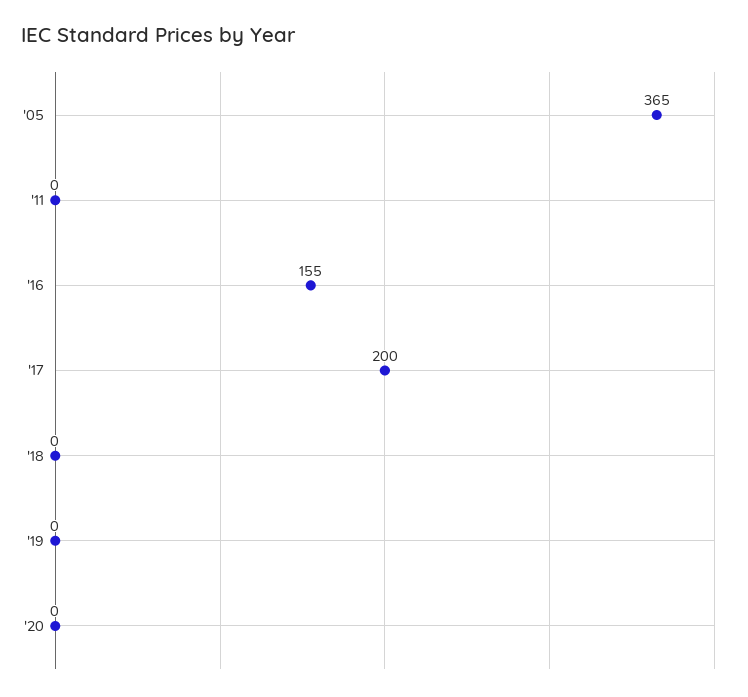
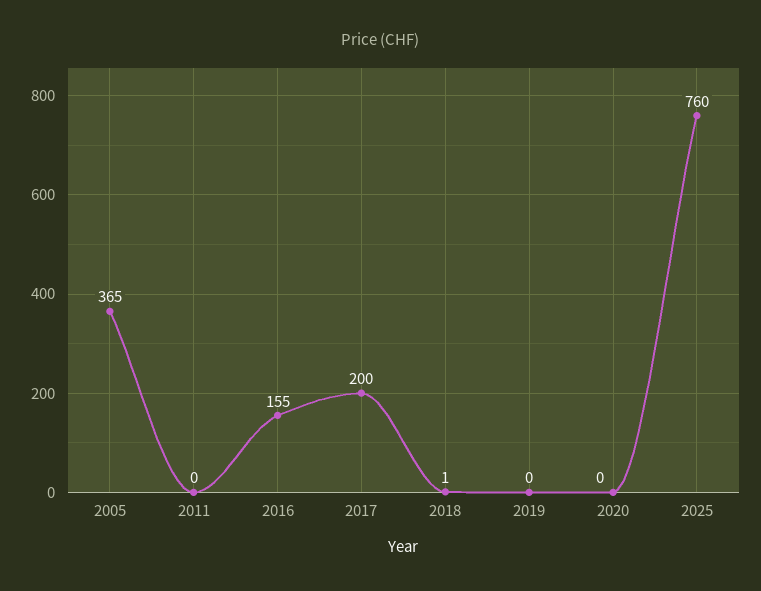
'18: 0 -> 1
2025: none -> 760

